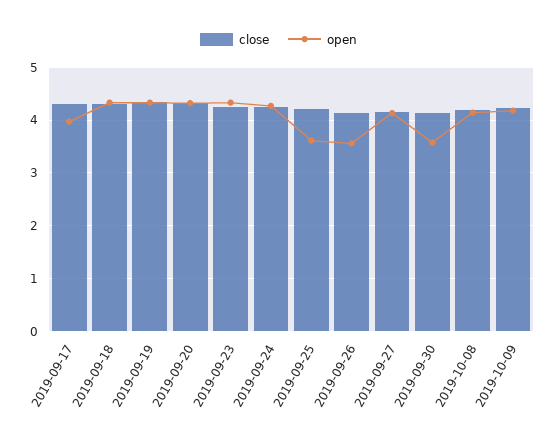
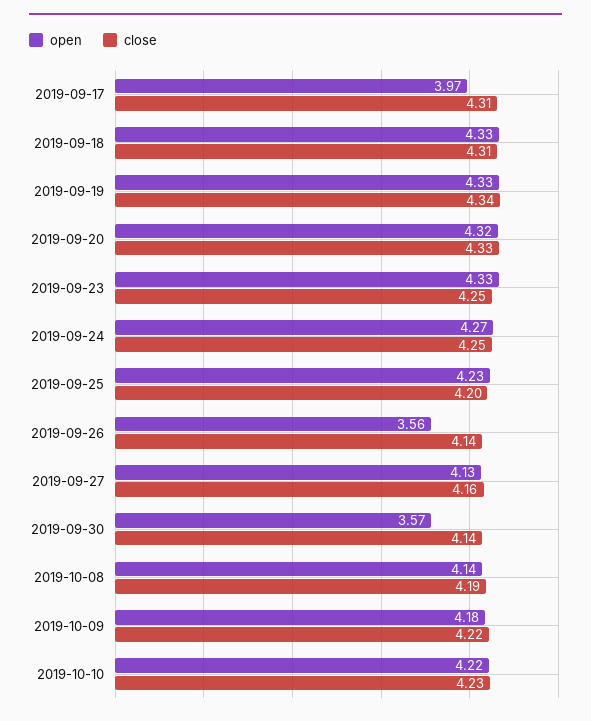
open, 2019-09-25: 3.6 -> 4.23
open, 2019-10-10: none -> 4.22
close, 2019-10-10: none -> 4.23

